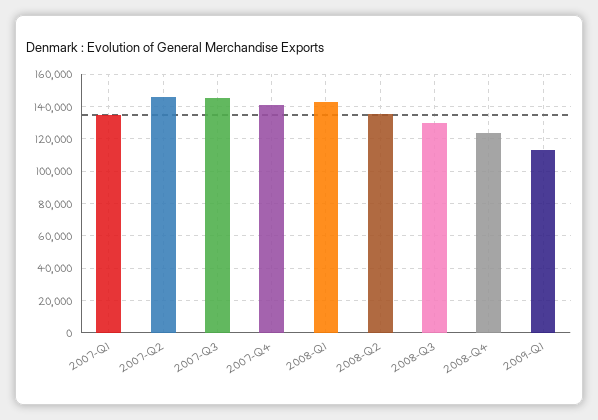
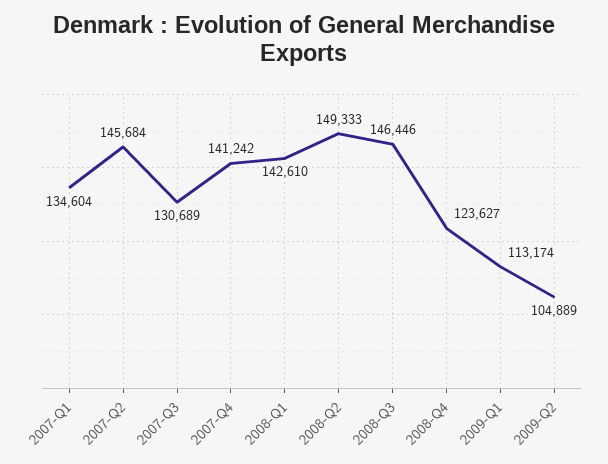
2007-Q3: 145000 -> 130689
2008-Q2: 135000 -> 149333
2008-Q3: 130000 -> 146446
2009-Q2: none -> 104889

